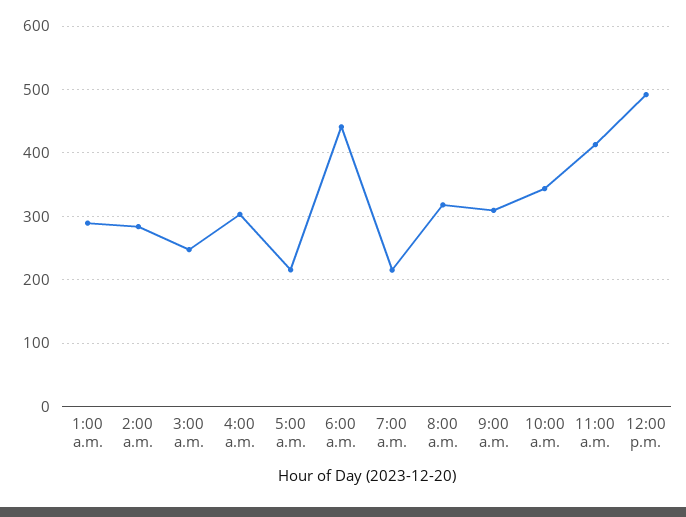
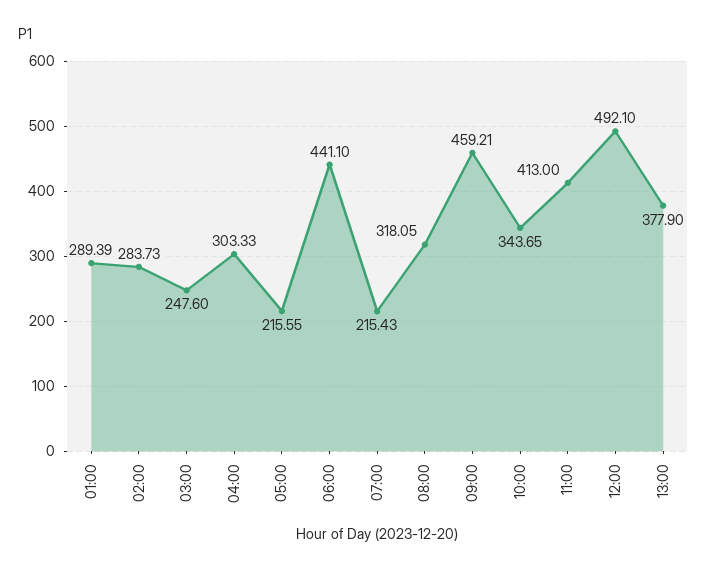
9:00 a.m.: 310 -> 459.21
13:00: none -> 377.9

